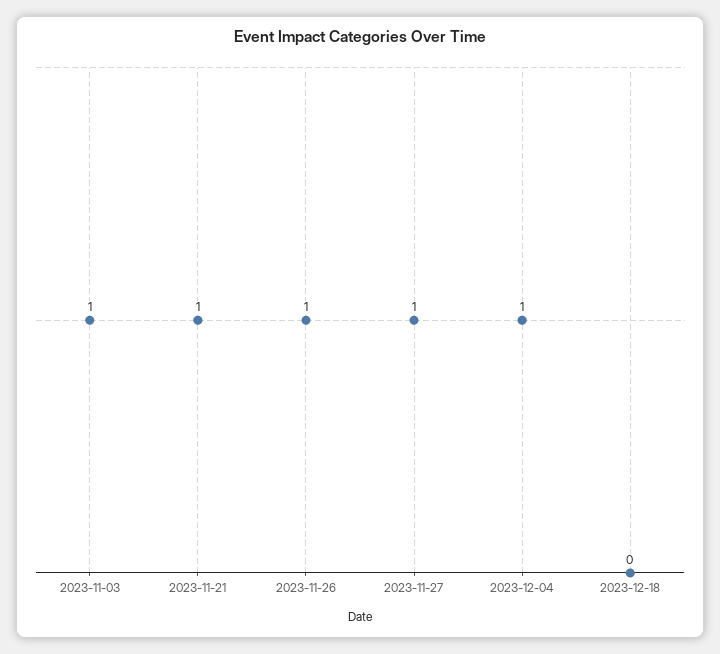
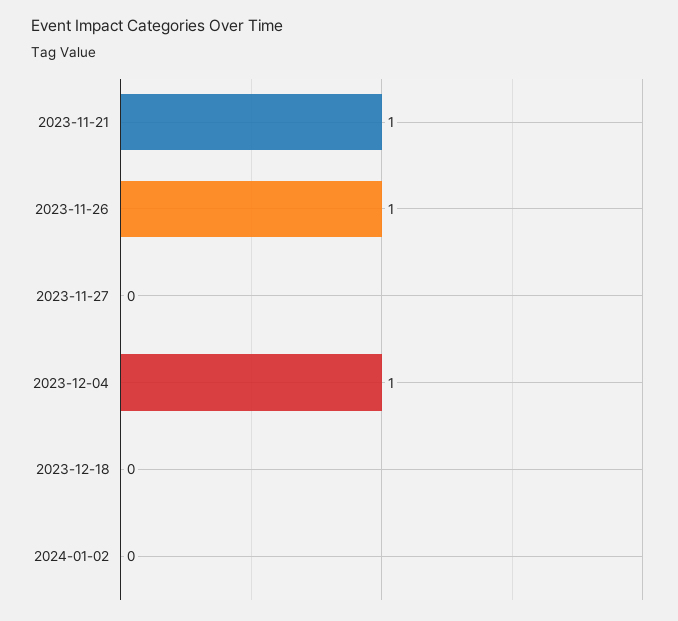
2023-11-03: 1 -> none
2023-11-27: 1 -> 0
2024-01-02: none -> 0

